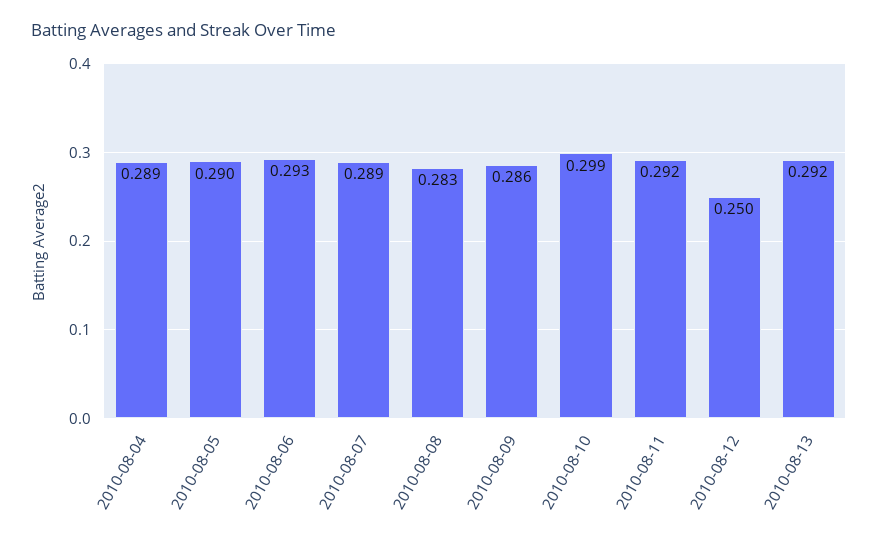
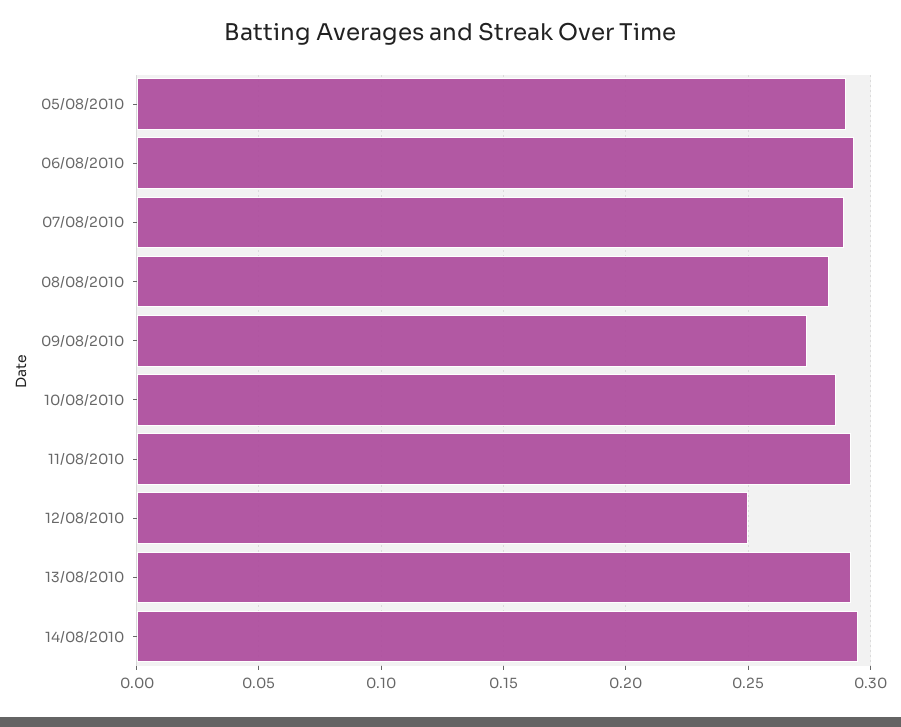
2010-08-04: 0.289 -> none
2010-08-09: 0.286 -> 0.275
2010-08-10: 0.299 -> 0.285
14/08/2010: none -> 0.295

